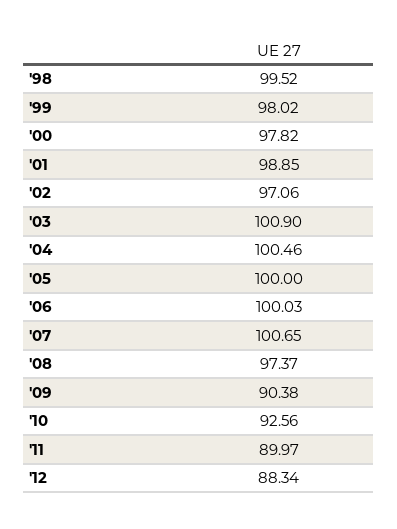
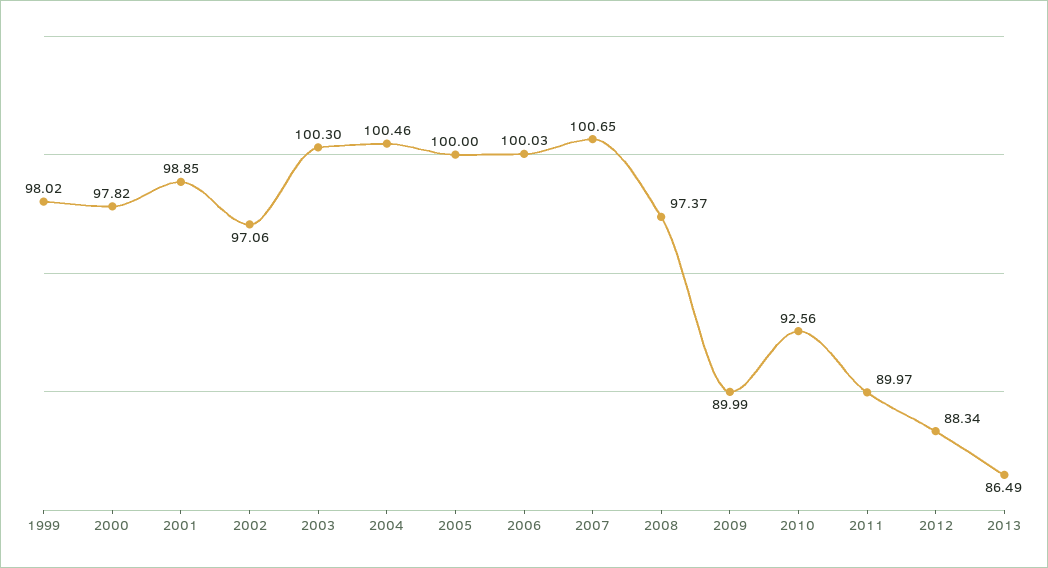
'98: 99.52 -> none
'03: 100.9 -> 100.3
'09: 90.38 -> 89.99
2013: none -> 86.49

